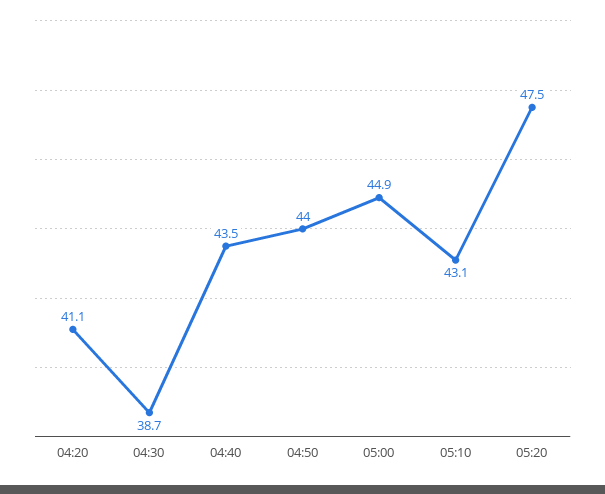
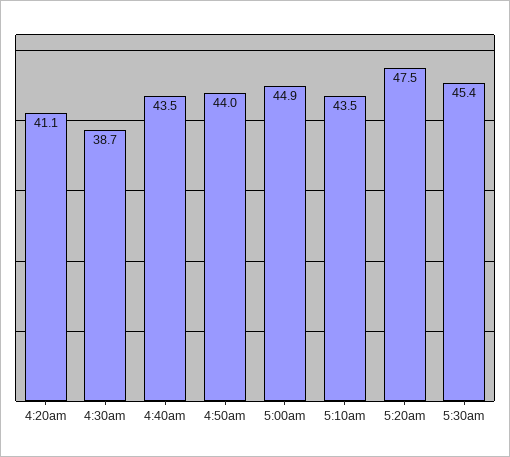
05:10: 43.1 -> 43.5
5:30am: none -> 45.4

